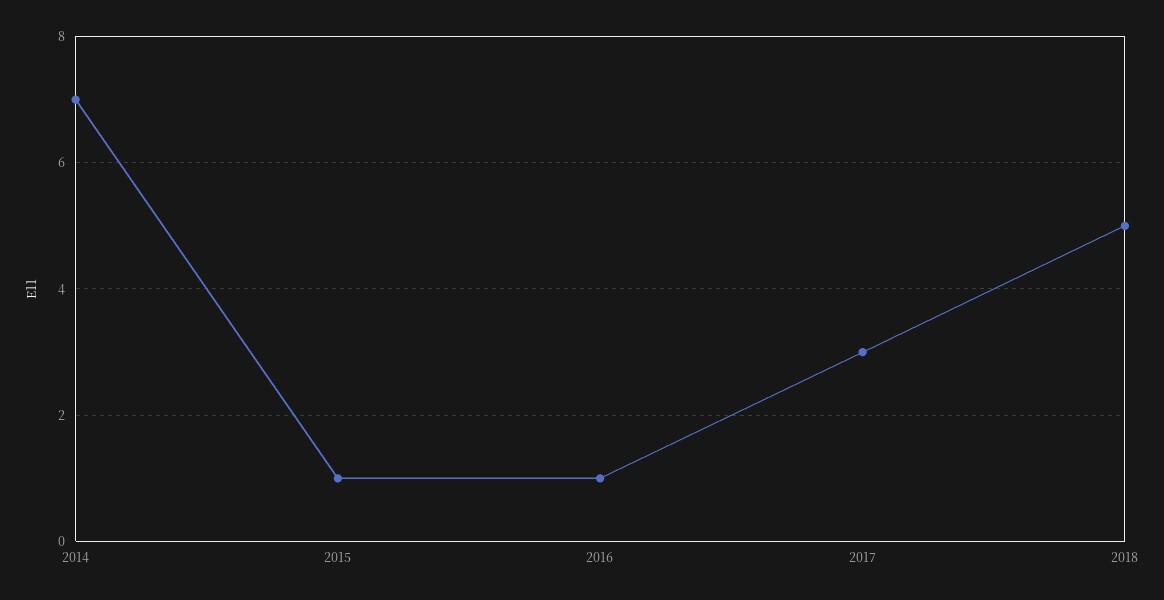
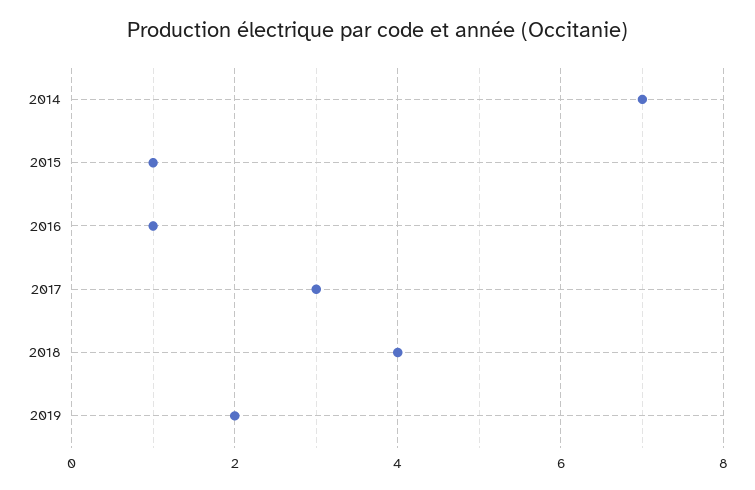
2018: 5 -> 4
2019: none -> 2

